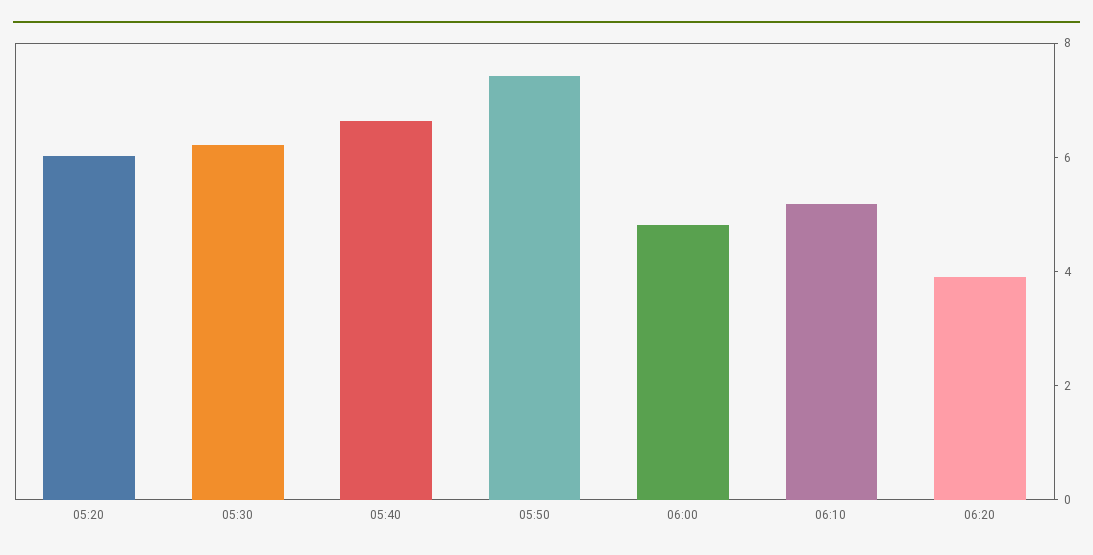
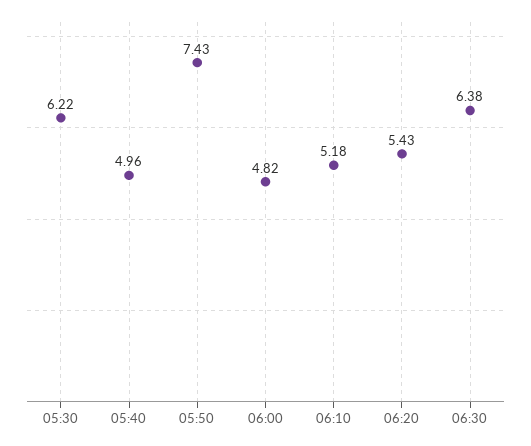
05:20: 6 -> none
05:40: 6.5 -> 4.96
06:20: 4 -> 5.43
06:30: none -> 6.38

